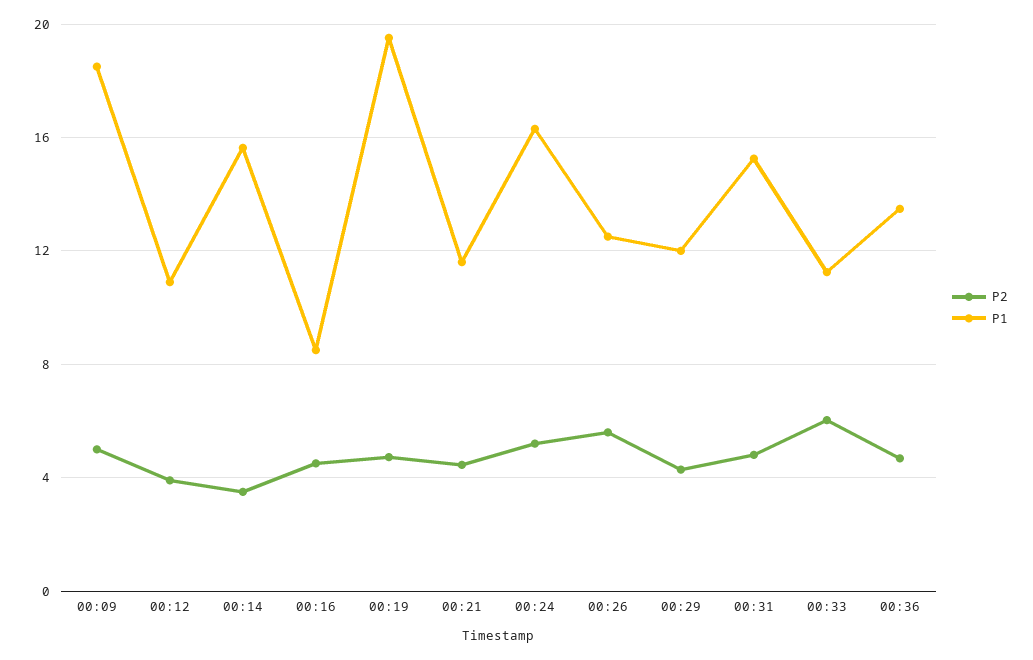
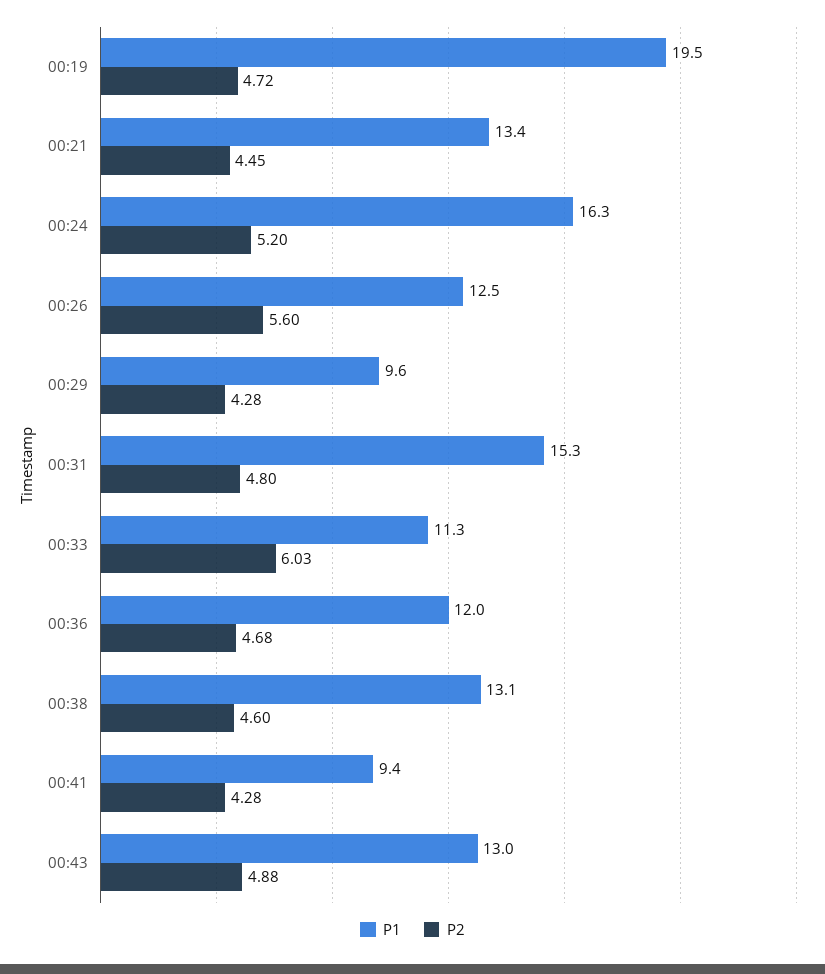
P2, 00:09: 5 -> none
P1, 00:09: 18.5 -> none
P2, 00:12: 4 -> none
P1, 00:12: 11 -> none
P2, 00:14: 3.5 -> none
P1, 00:14: 15.5 -> none
P2, 00:16: 4.5 -> none
P1, 00:16: 8.5 -> none
P1, 00:21: 11.5 -> 13.4
P1, 00:29: 12 -> 9.6
P1, 00:36: 13.5 -> 12
P1, 00:38: none -> 13.1
P2, 00:38: none -> 4.6
P1, 00:41: none -> 9.4
P2, 00:41: none -> 4.28
P1, 00:43: none -> 13
P2, 00:43: none -> 4.88

